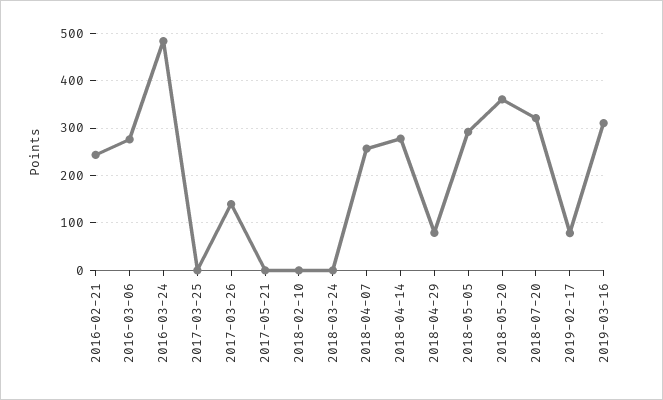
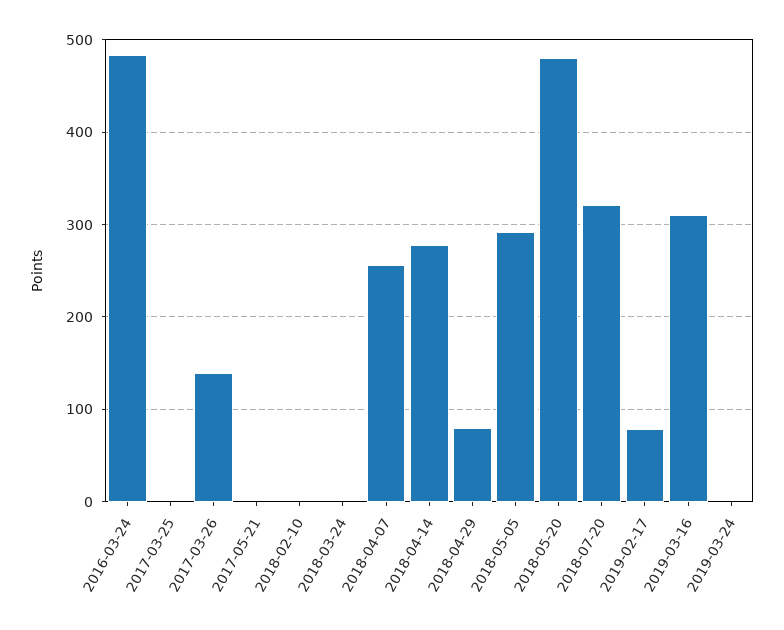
2016-02-21: 240 -> none
2016-03-06: 280 -> none
2018-05-20: 360 -> 480
2019-03-24: none -> 0

